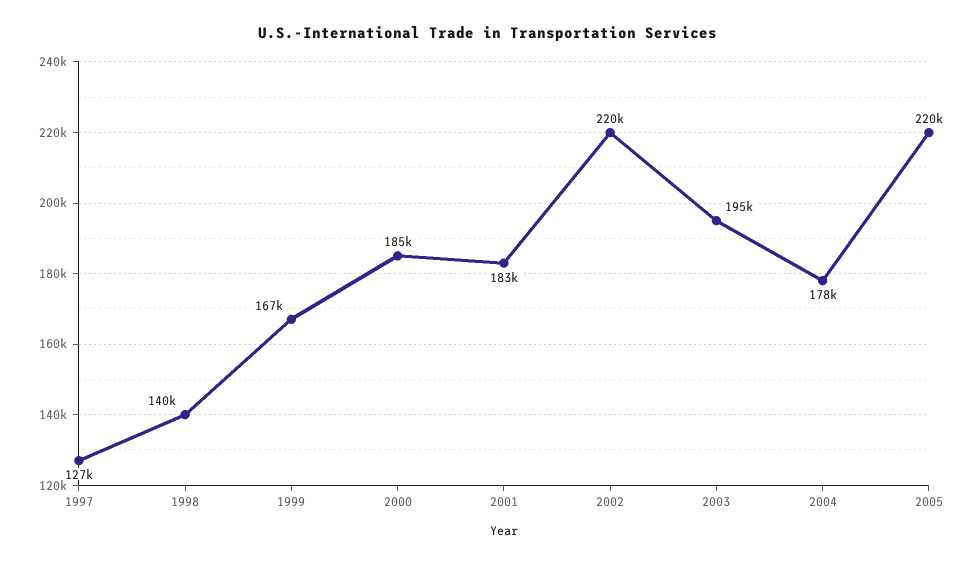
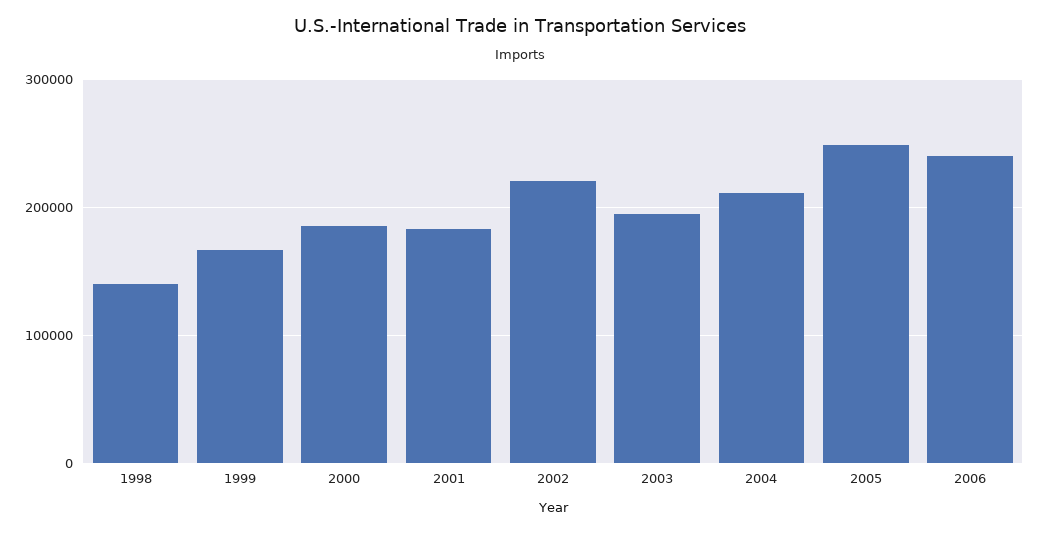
1997: 127000 -> none
2004: 178000 -> 210000
2005: 220000 -> 250000
2006: none -> 240000

